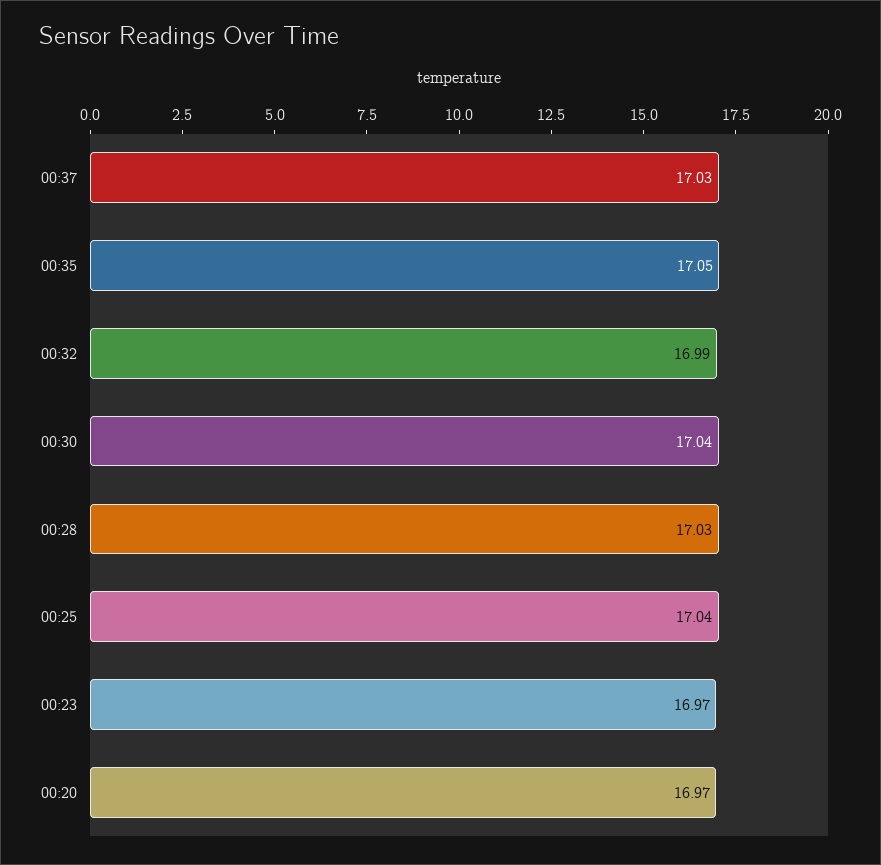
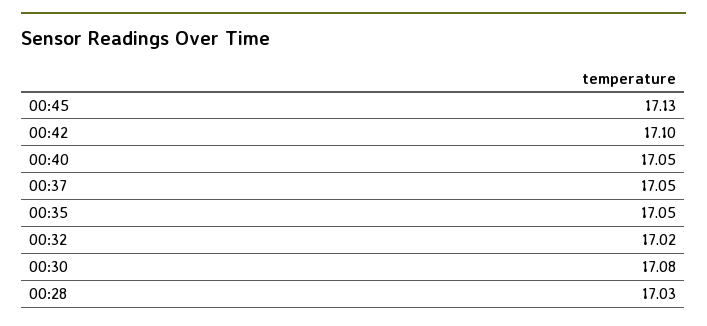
00:37: 17.03 -> 17.05
00:32: 16.99 -> 17.02
00:30: 17.04 -> 17.08
00:25: 17.04 -> none
00:23: 16.97 -> none
00:20: 16.97 -> none
00:45: none -> 17.13
00:42: none -> 17.1
00:40: none -> 17.05

